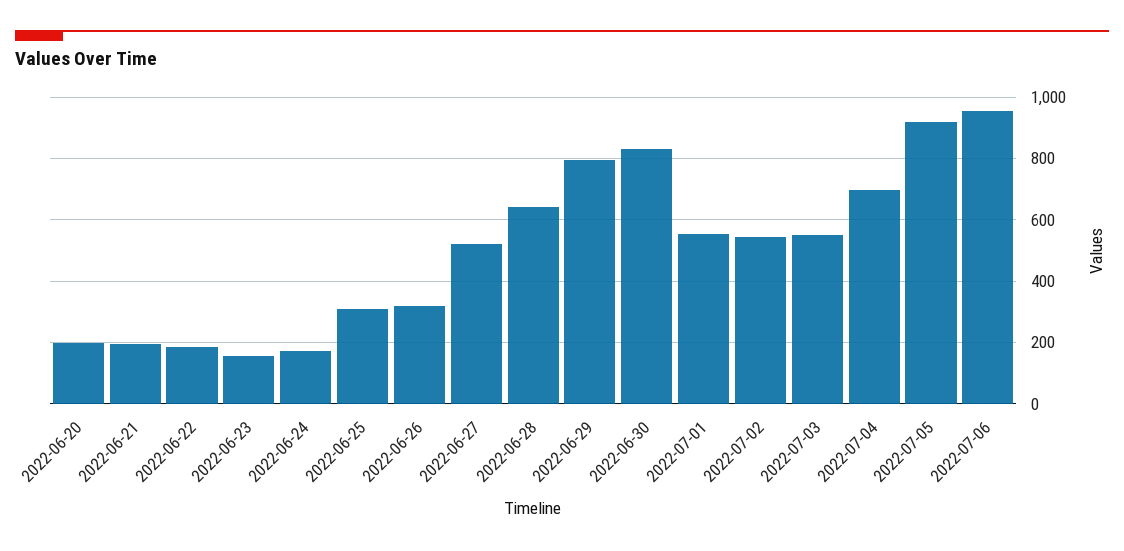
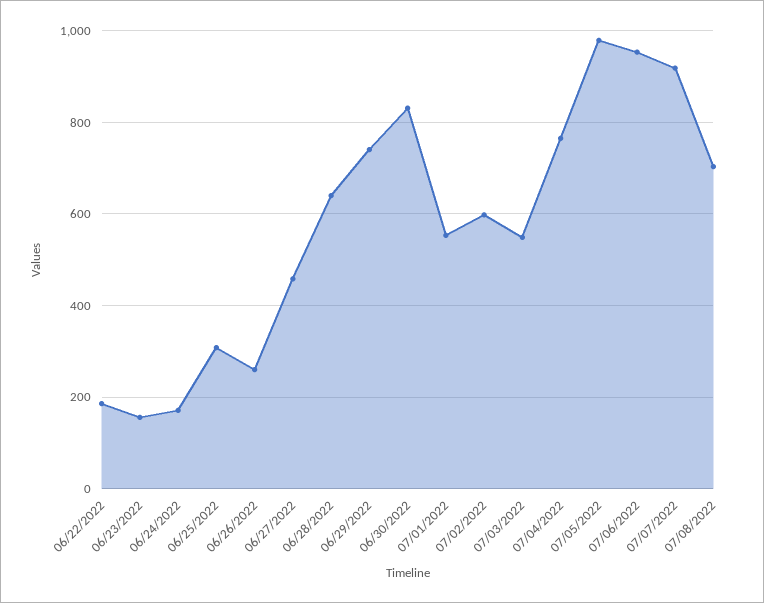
2022-06-20: 200 -> none
2022-06-21: 200 -> none
2022-06-26: 320 -> 260
2022-06-27: 520 -> 460
2022-06-29: 800 -> 740
2022-07-02: 540 -> 600
2022-07-04: 700 -> 760
2022-07-05: 920 -> 980
07/07/2022: none -> 920
07/08/2022: none -> 700

